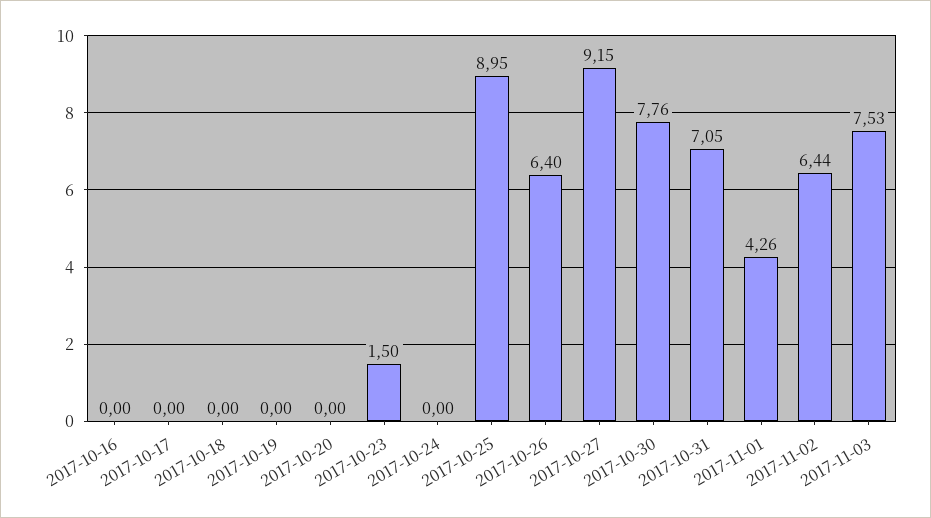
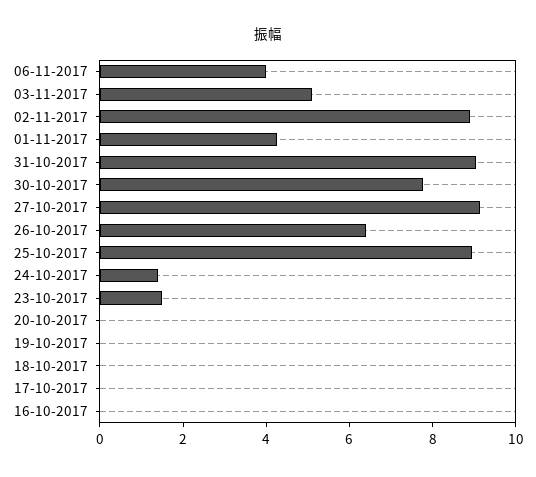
2017-10-24: 0 -> 1.5
2017-10-31: 7.05 -> 9
2017-11-02: 6.44 -> 9
2017-11-03: 7.53 -> 5
06-11-2017: none -> 4

